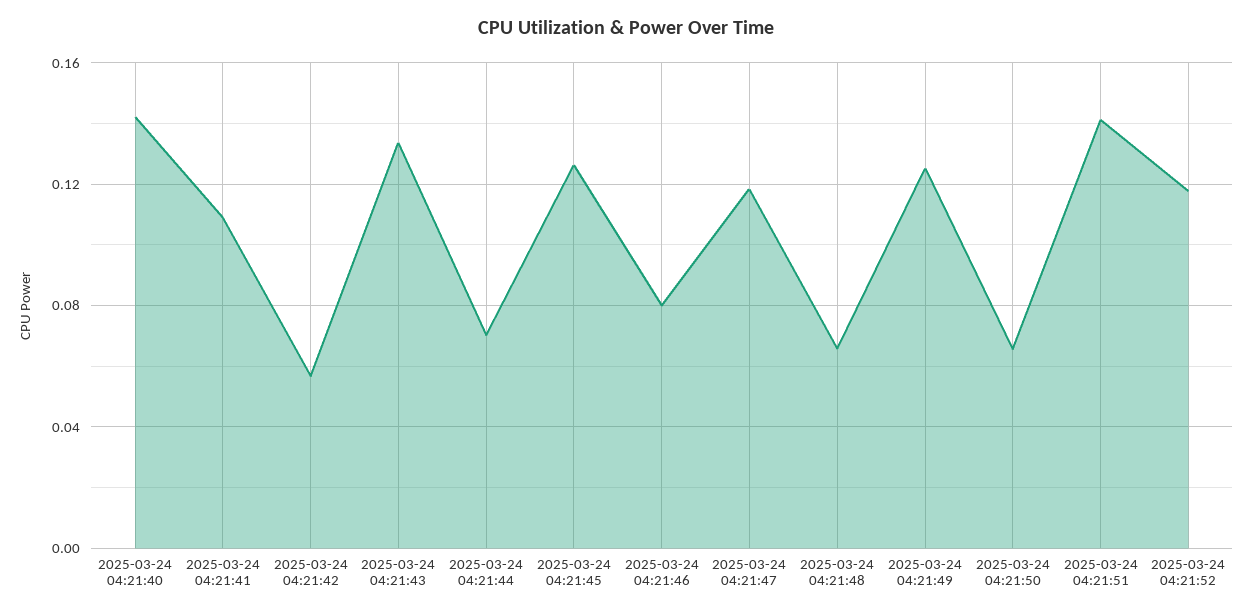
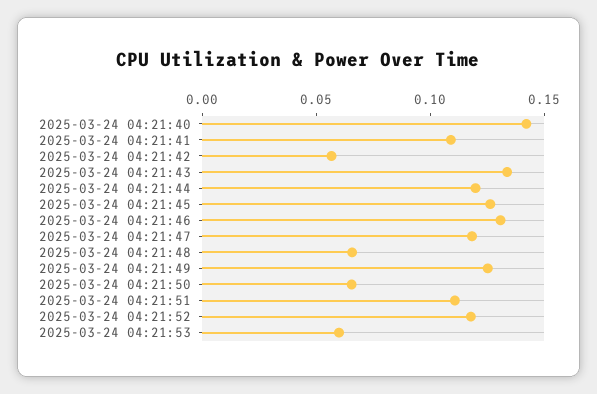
2025-03-24 04:21:44: 0.07 -> 0.12
2025-03-24 04:21:46: 0.08 -> 0.13
2025-03-24 04:21:51: 0.14 -> 0.11
2025-03-24 04:21:53: none -> 0.06

